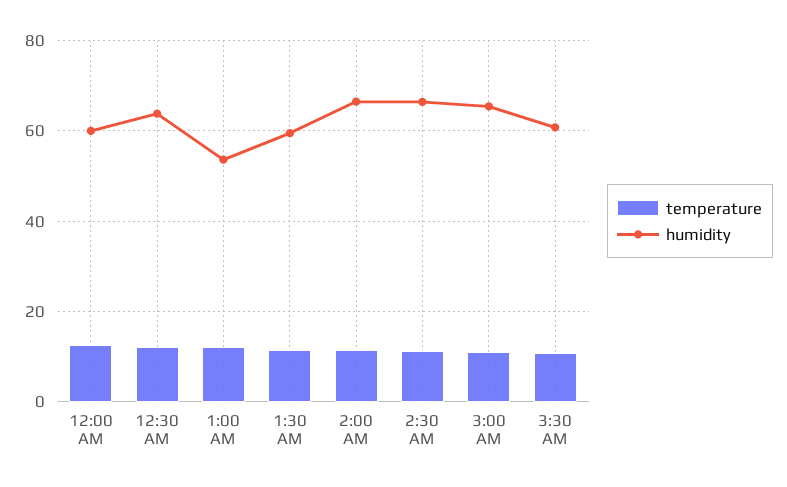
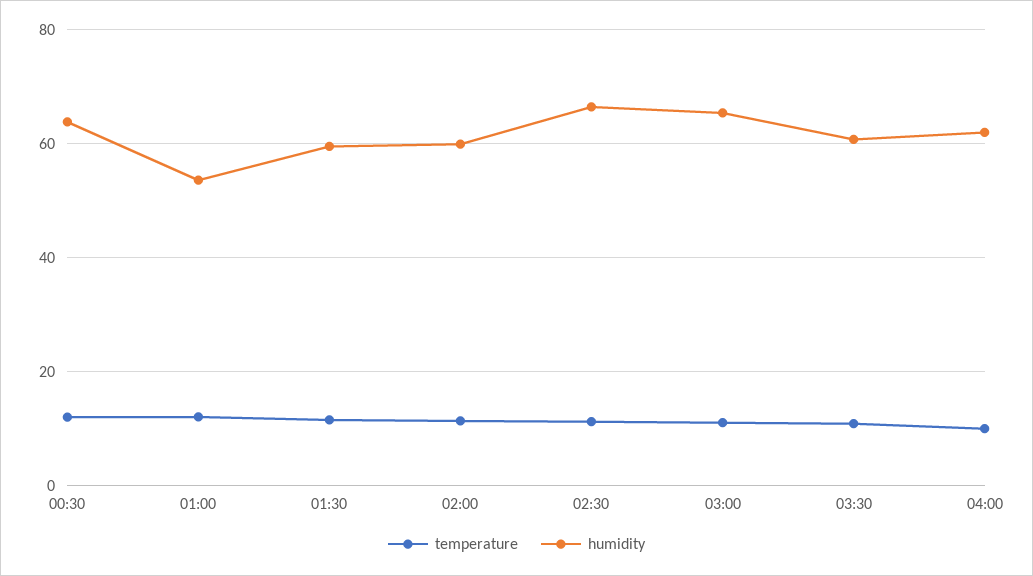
temperature, 12:00 AM: 12 -> none
humidity, 12:00 AM: 60 -> none
humidity, 2:00 AM: 66 -> 60
temperature, 04:00: none -> 10
humidity, 04:00: none -> 62

